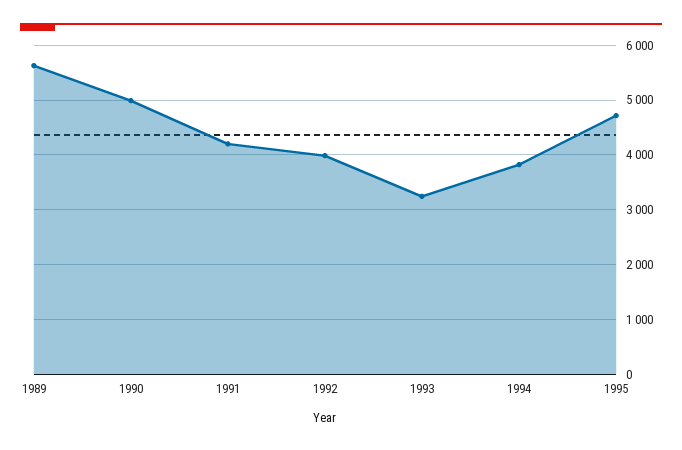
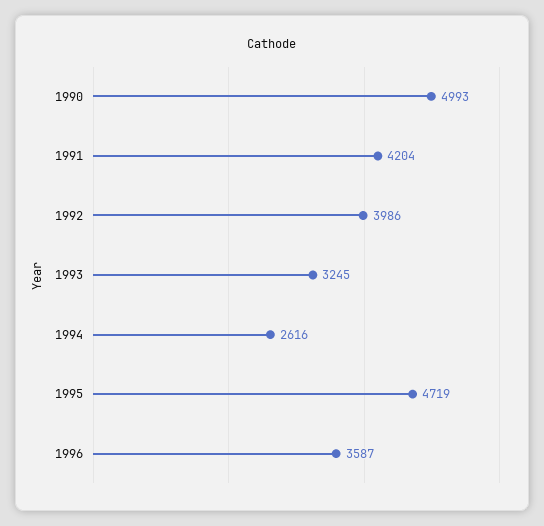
1989: 5600 -> none
1994: 3800 -> 2616
1996: none -> 3587

